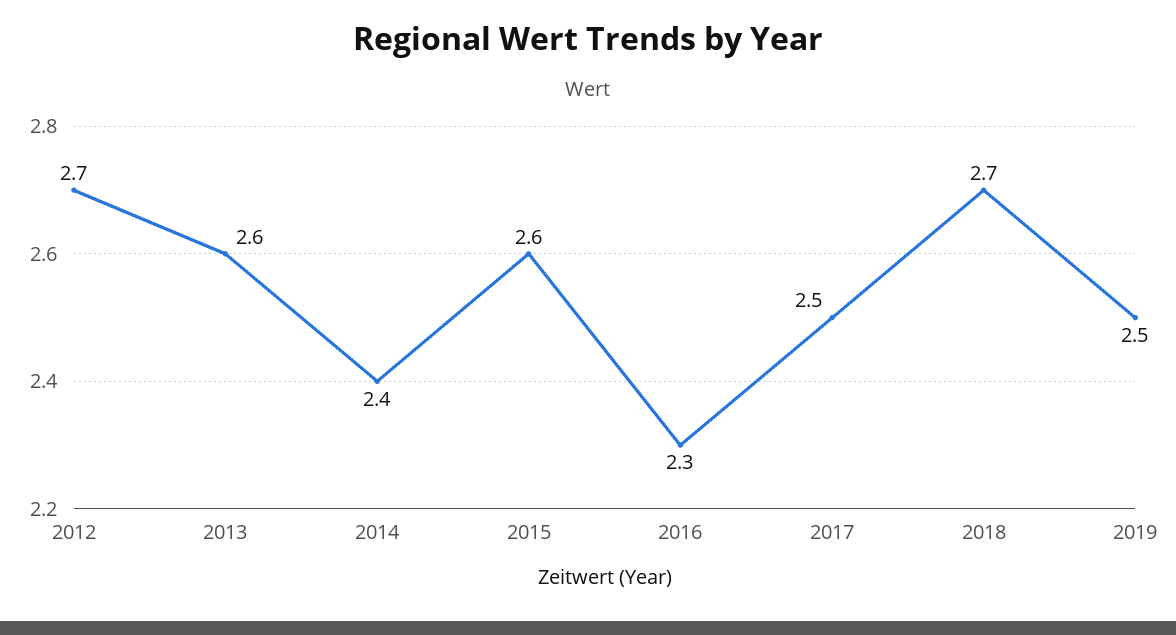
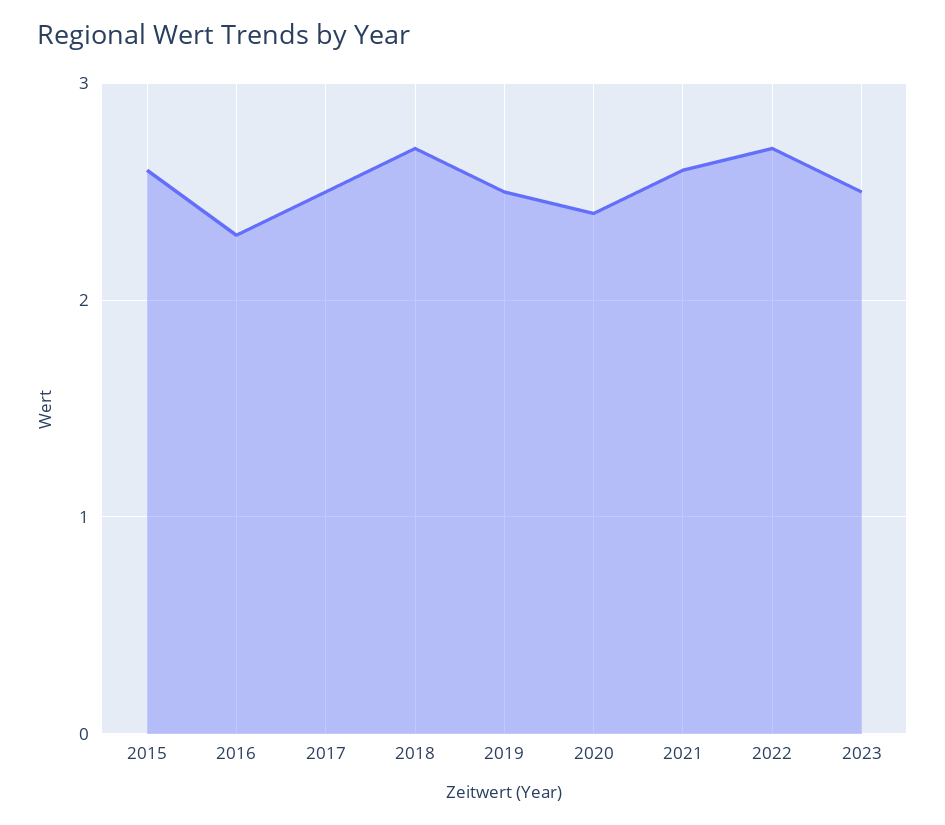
2012: 2.7 -> none
2013: 2.6 -> none
2014: 2.4 -> none
2020: none -> 2.4
2021: none -> 2.6
2022: none -> 2.7
2023: none -> 2.5

